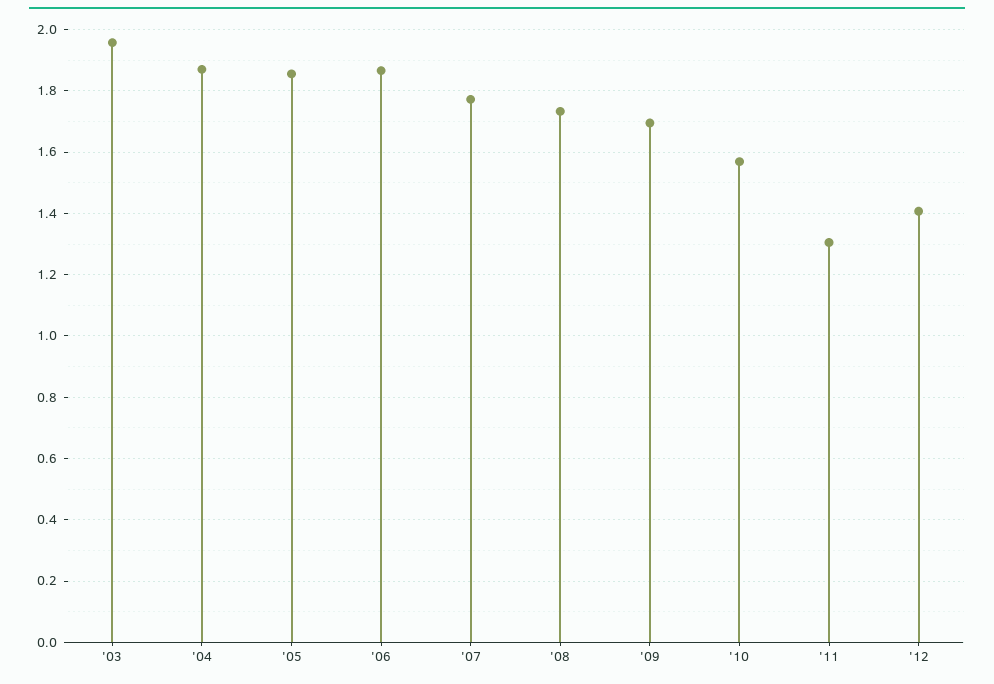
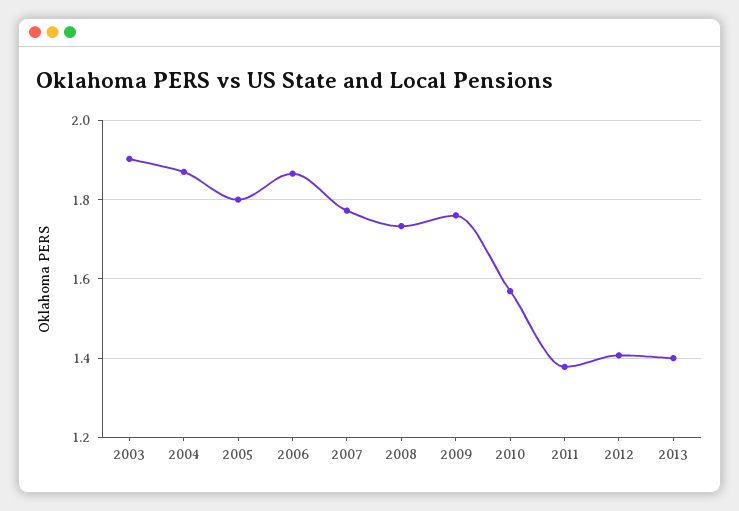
'03: 1.96 -> 1.9
'05: 1.86 -> 1.8
'09: 1.7 -> 1.76
'11: 1.3 -> 1.38
2013: none -> 1.4

